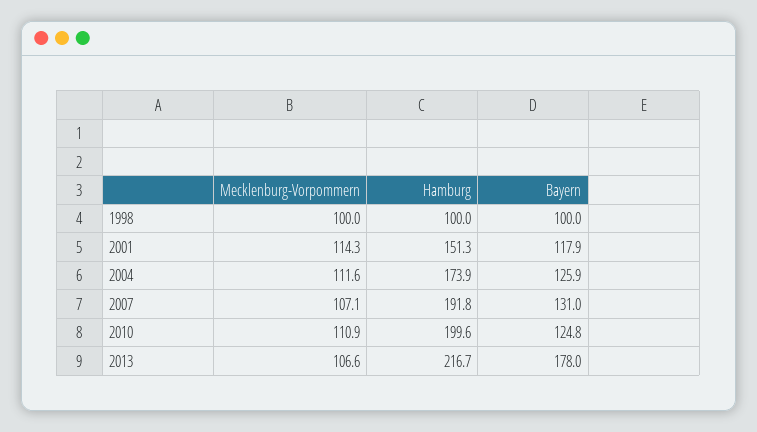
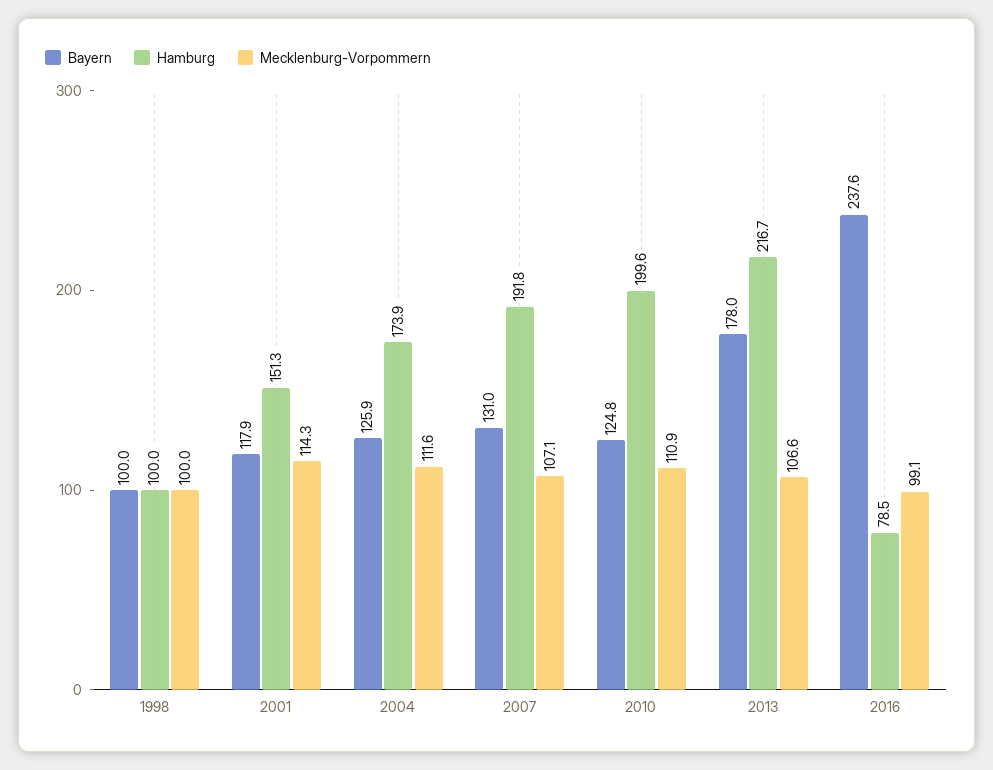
Bayern, 2016: none -> 237.6
Hamburg, 2016: none -> 78.5
Mecklenburg-Vorpommern, 2016: none -> 99.1

